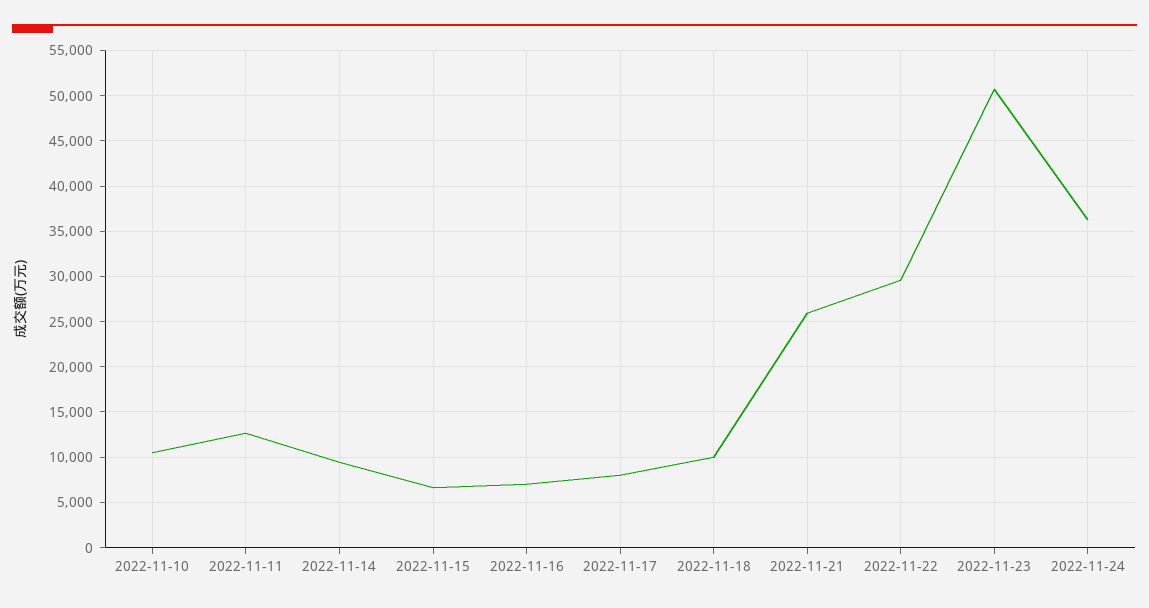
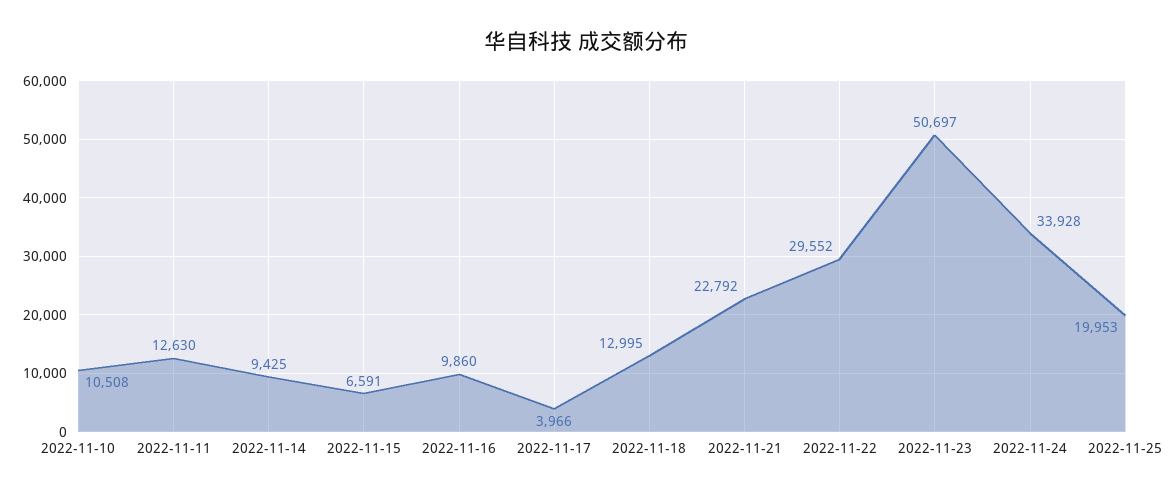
2022-11-16: 7000 -> 9860
2022-11-17: 8000 -> 3966
2022-11-18: 10000 -> 12995
2022-11-21: 26000 -> 22792
2022-11-24: 36000 -> 33928
2022-11-25: none -> 19953

